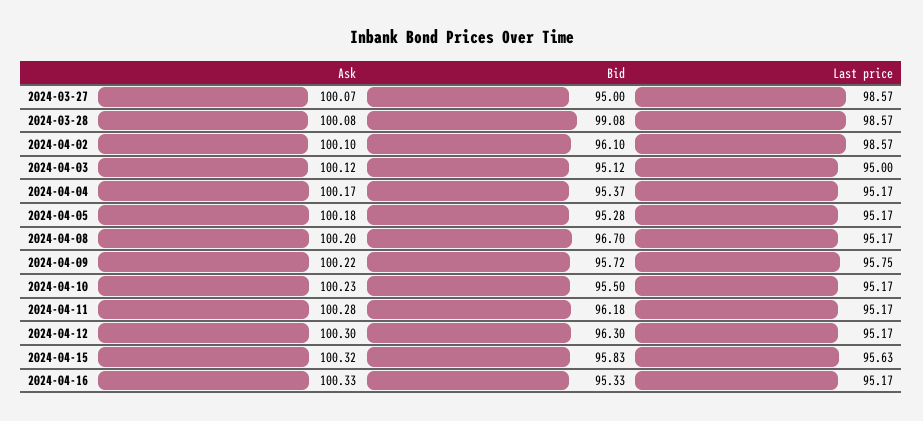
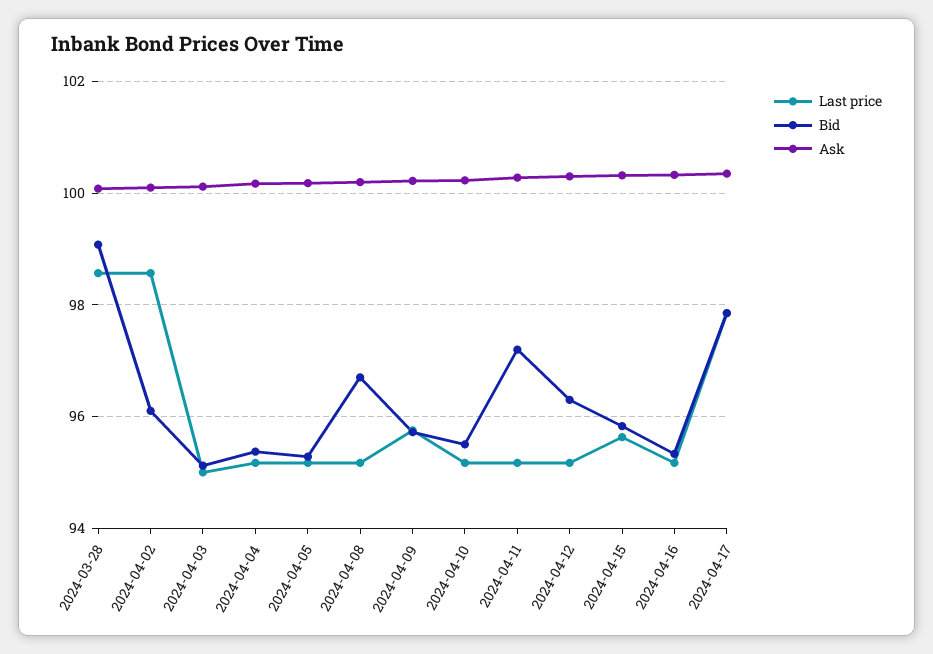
Ask, 2024-03-27: 100.07 -> none
Bid, 2024-03-27: 95 -> none
Last price, 2024-03-27: 98.57 -> none
Bid, 2024-04-11: 96.18 -> 97.2
Last price, 2024-04-17: none -> 97.8
Bid, 2024-04-17: none -> 97.8
Ask, 2024-04-17: none -> 100.4

